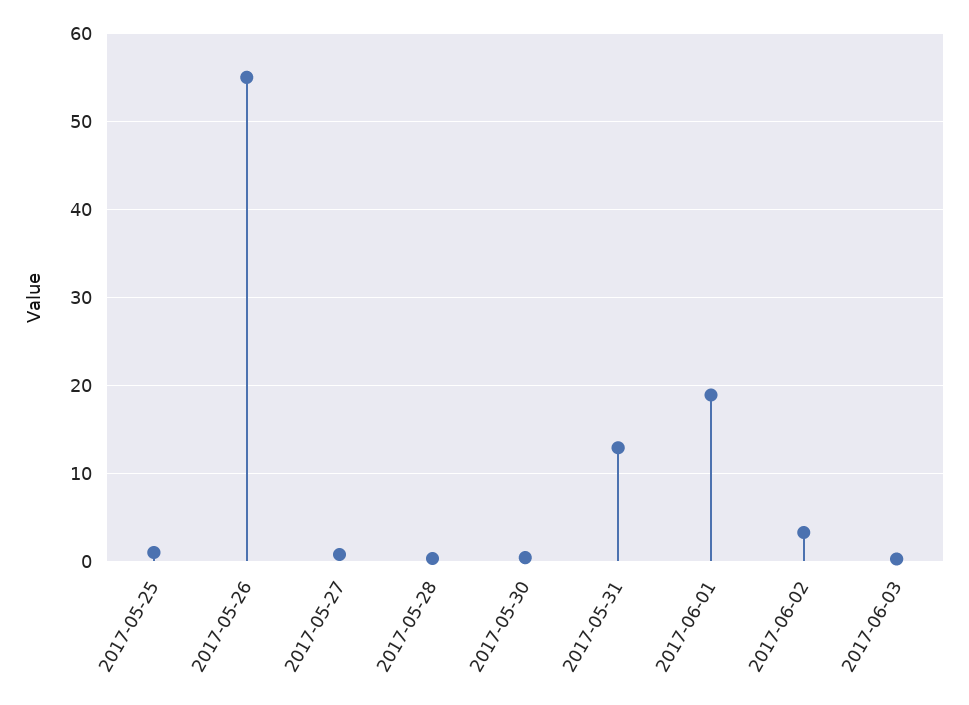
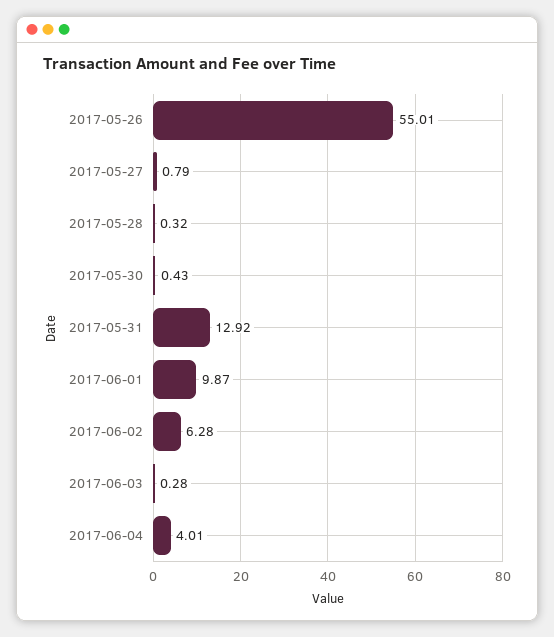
2017-05-25: 1 -> none
2017-06-01: 19 -> 9.87
2017-06-02: 3 -> 6.28
2017-06-04: none -> 4.01

